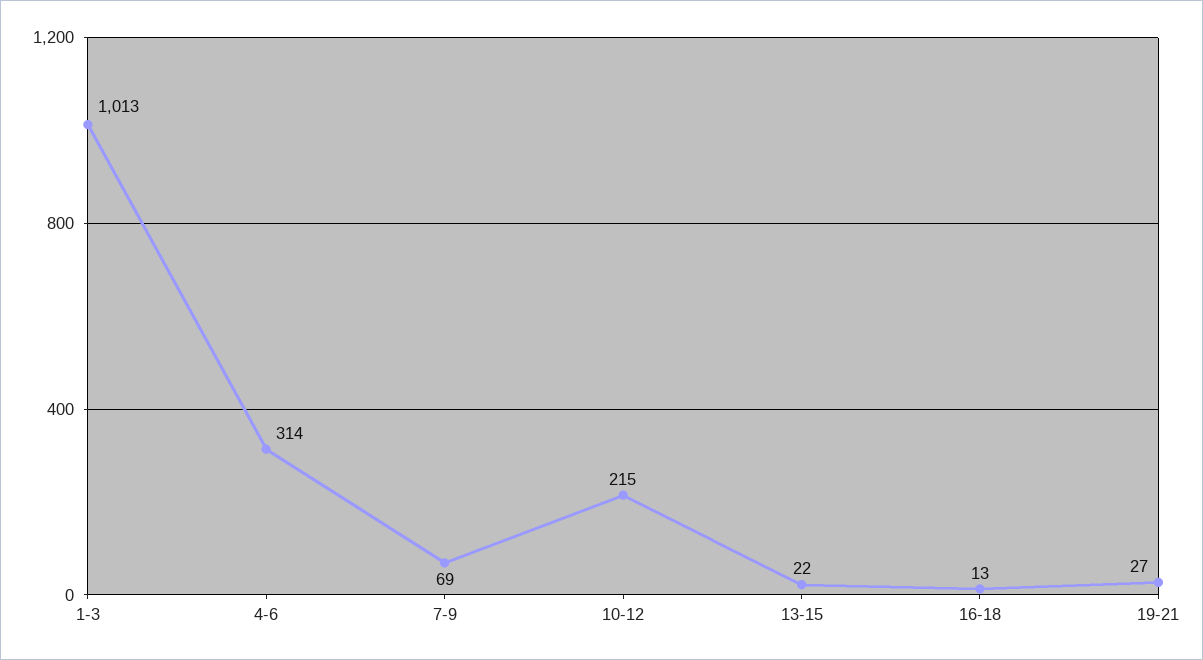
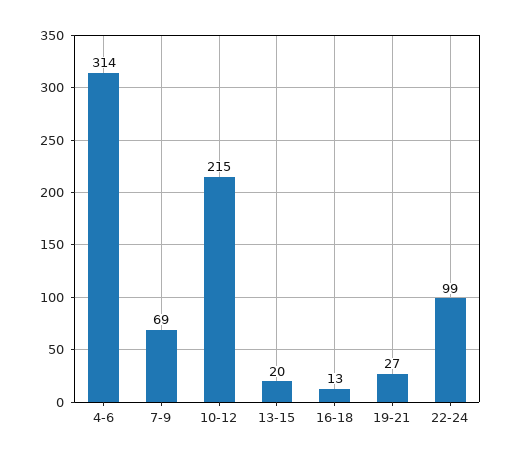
1-3: 1013 -> none
13-15: 22 -> 20
22-24: none -> 99

